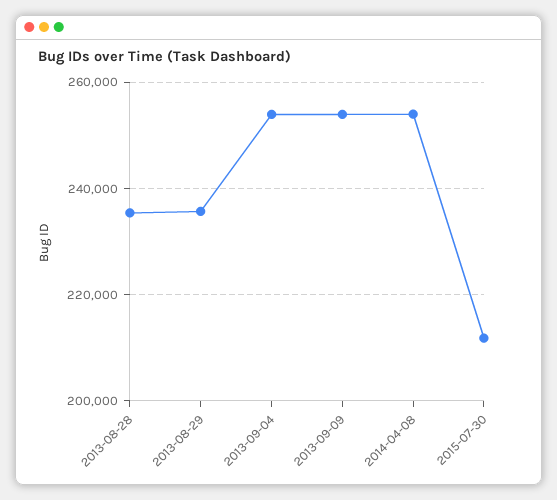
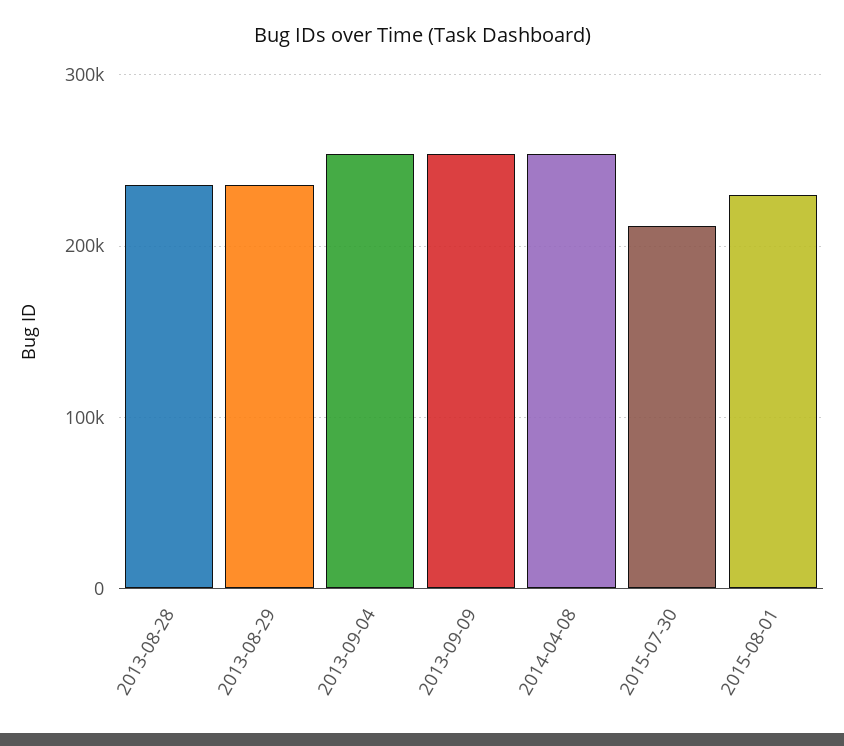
2015-08-01: none -> 230000

